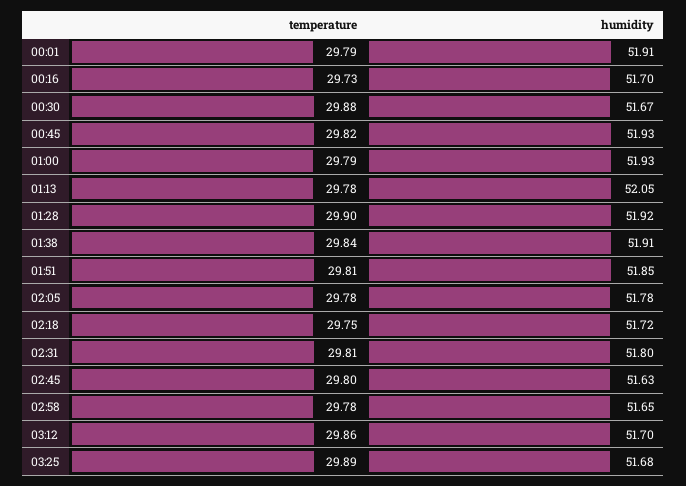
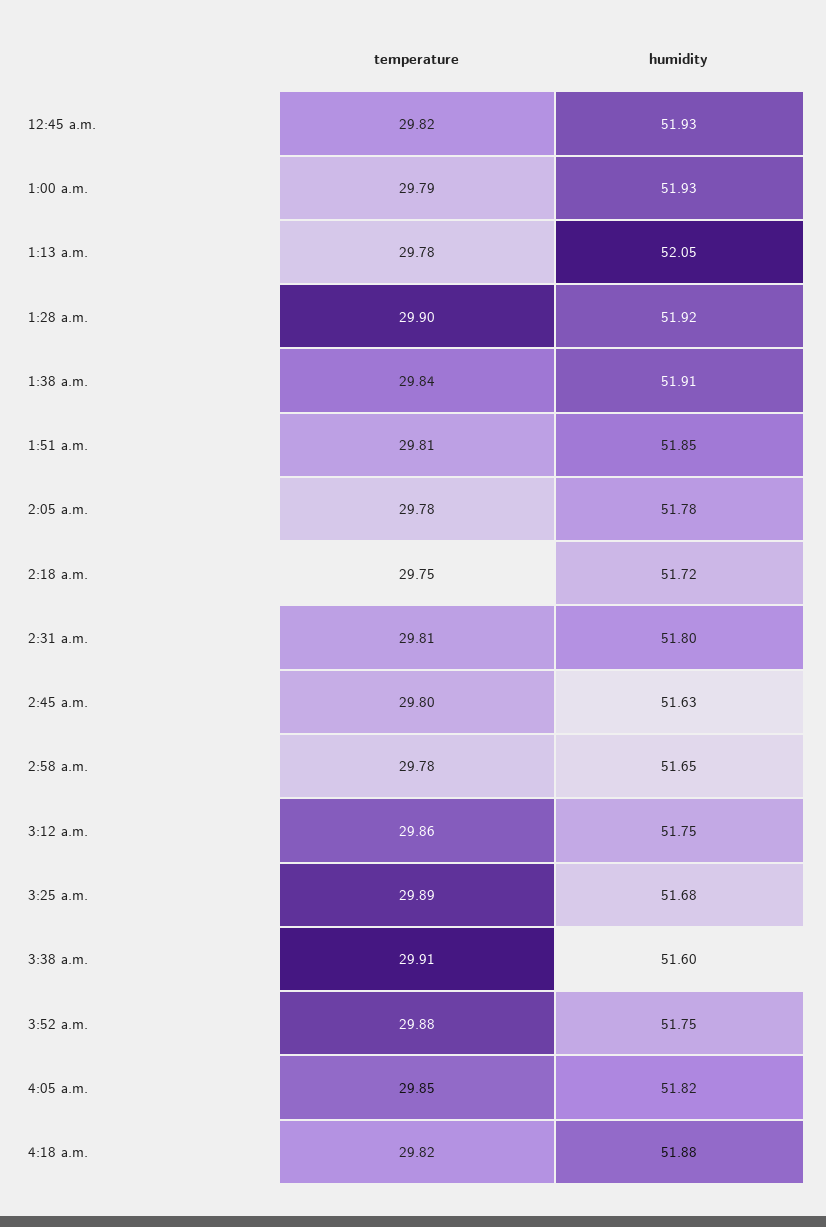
temperature, 00:01: 29.79 -> none
humidity, 00:01: 51.91 -> none
temperature, 00:16: 29.73 -> none
humidity, 00:16: 51.7 -> none
temperature, 00:30: 29.88 -> none
humidity, 00:30: 51.67 -> none
humidity, 03:12: 51.7 -> 51.75
temperature, 3:38 a.m.: none -> 29.91
humidity, 3:38 a.m.: none -> 51.6
temperature, 3:52 a.m.: none -> 29.88
humidity, 3:52 a.m.: none -> 51.75
temperature, 4:05 a.m.: none -> 29.85
humidity, 4:05 a.m.: none -> 51.82
temperature, 4:18 a.m.: none -> 29.82
humidity, 4:18 a.m.: none -> 51.88

